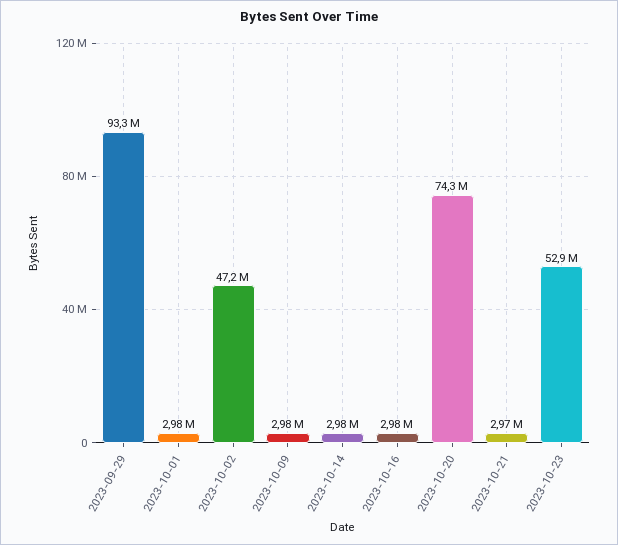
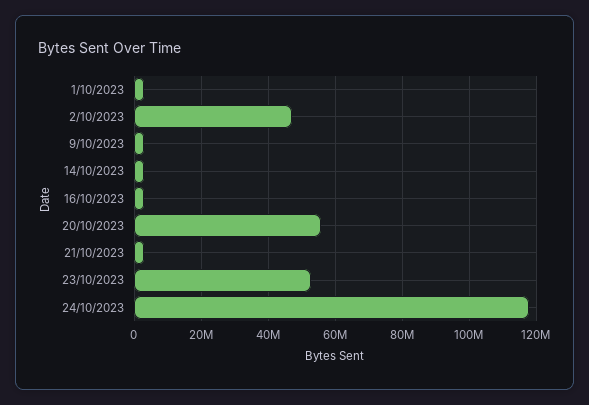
2023-09-29: 93300000 -> none
2023-10-20: 74300000 -> 56000000
24/10/2023: none -> 118000000

